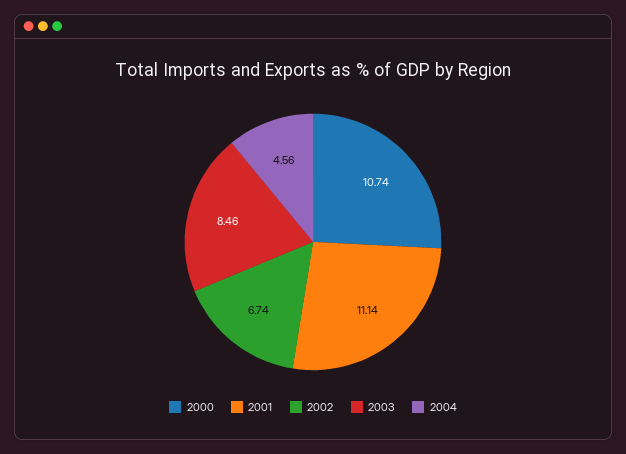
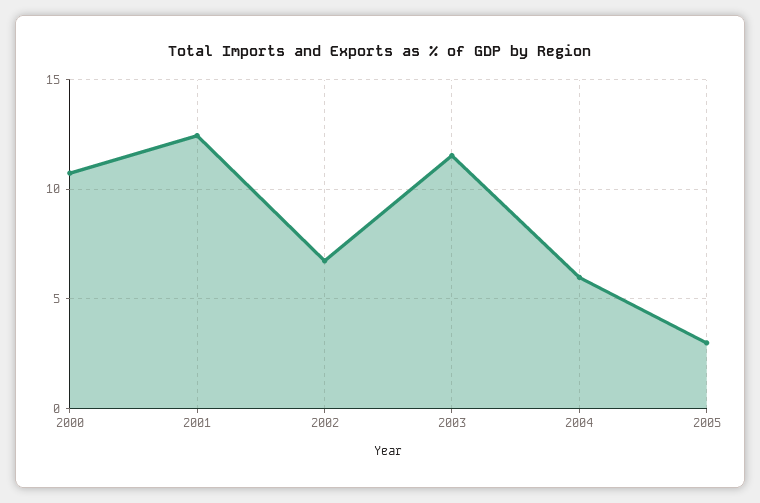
2001: 11.14 -> 12.5
2003: 8.46 -> 11.5
2004: 4.56 -> 6
2005: none -> 3

